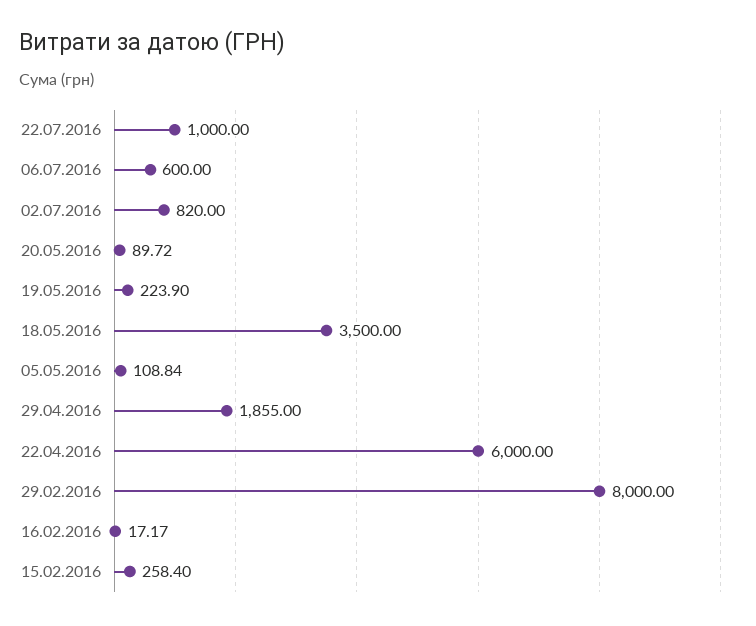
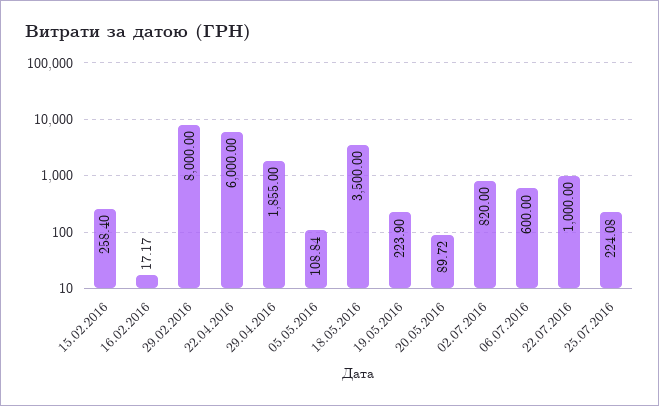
25.07.2016: none -> 224.08

